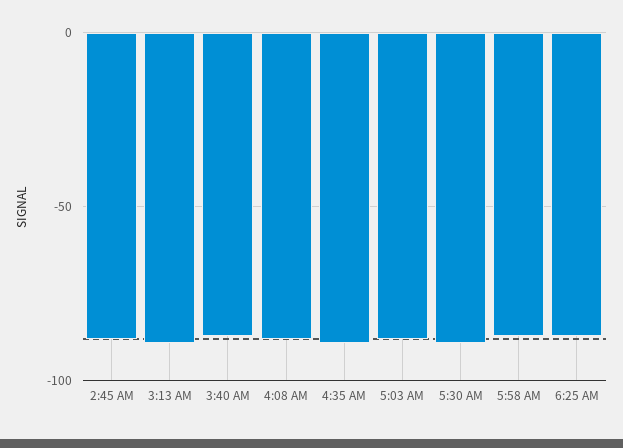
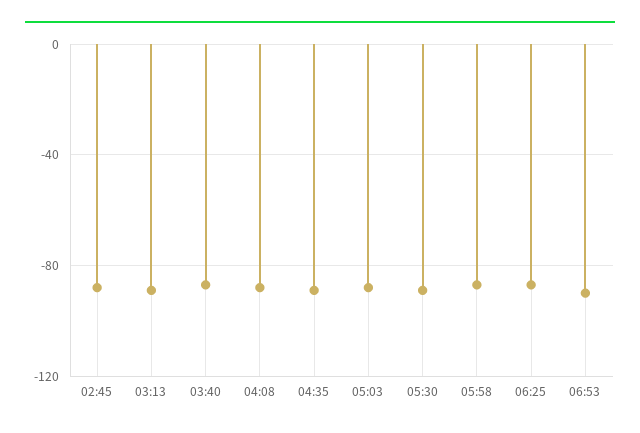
06:53: none -> -90

